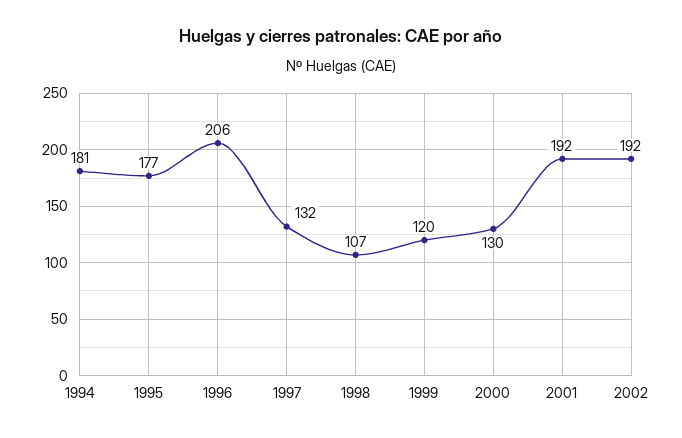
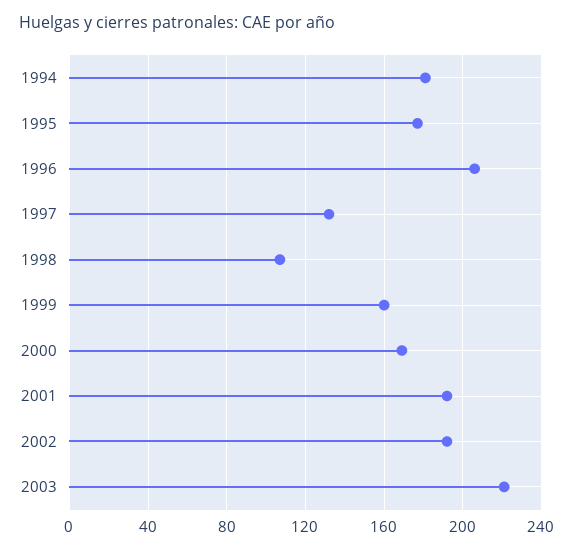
1999: 120 -> 160
2000: 130 -> 170
2003: none -> 220

